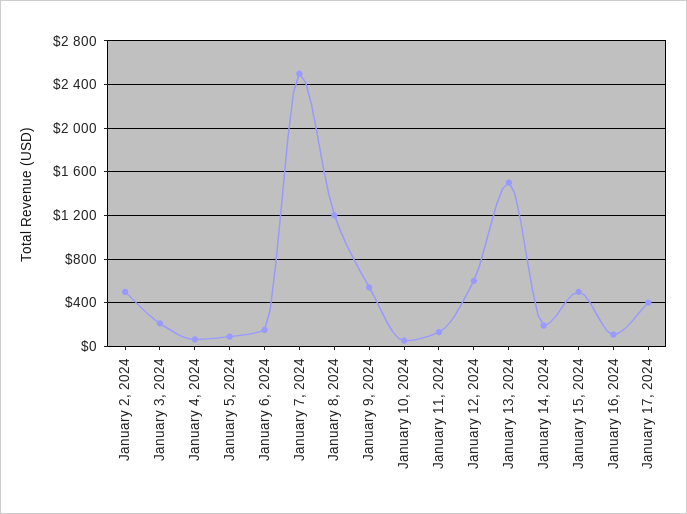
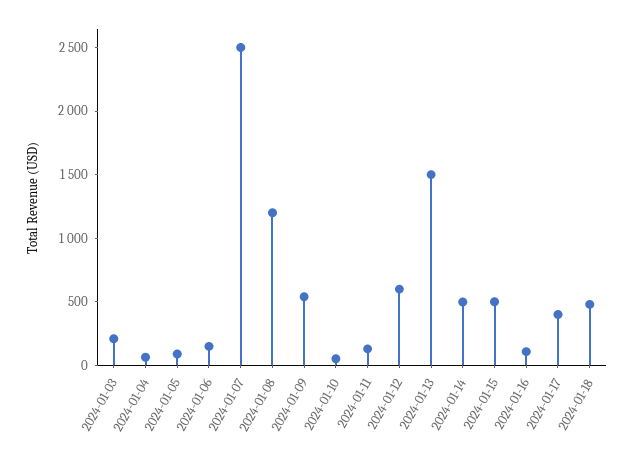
January 2, 2024: 500 -> none
January 14, 2024: 200 -> 500
2024-01-18: none -> 500

